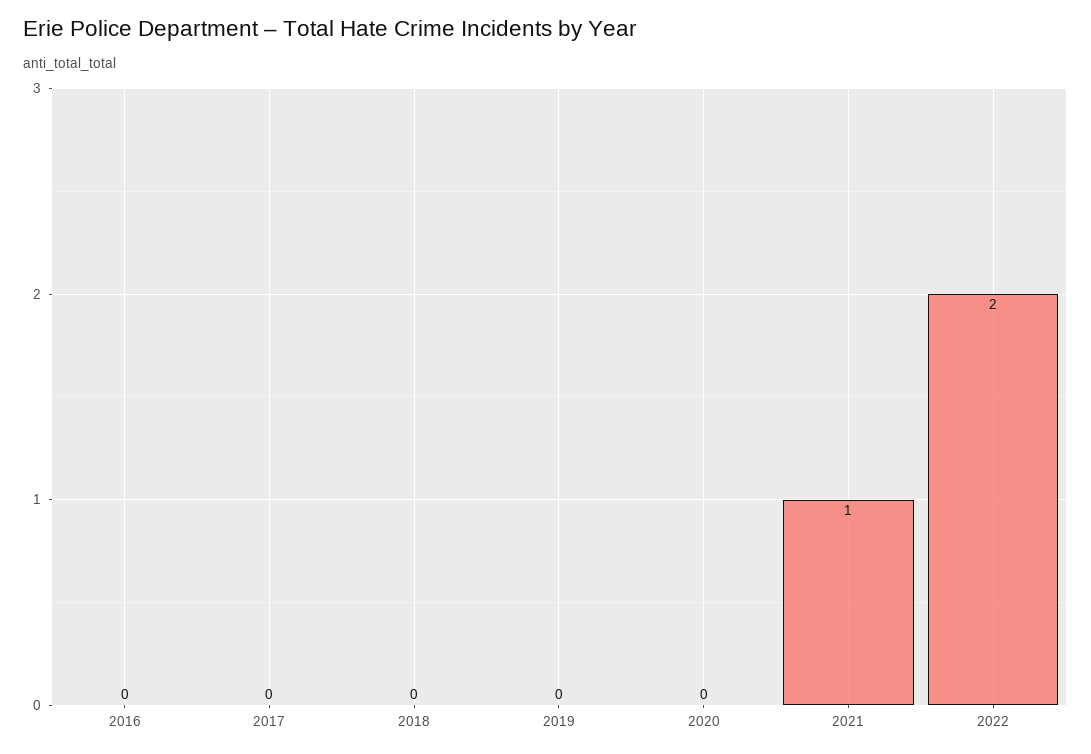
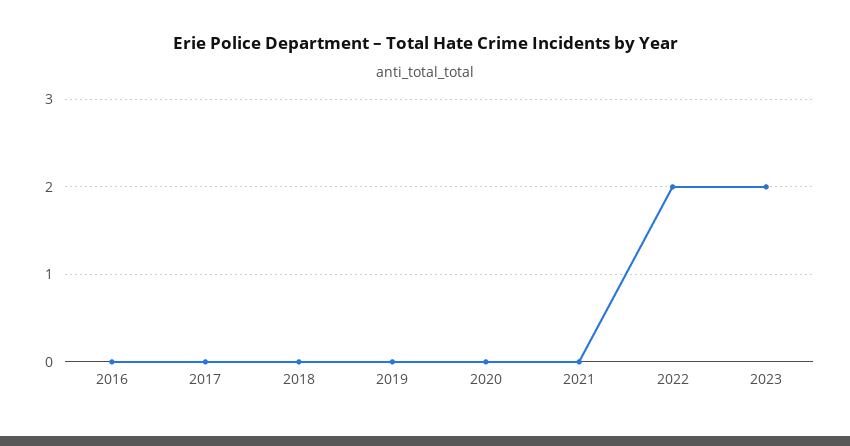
2021: 1 -> 0
2023: none -> 2

